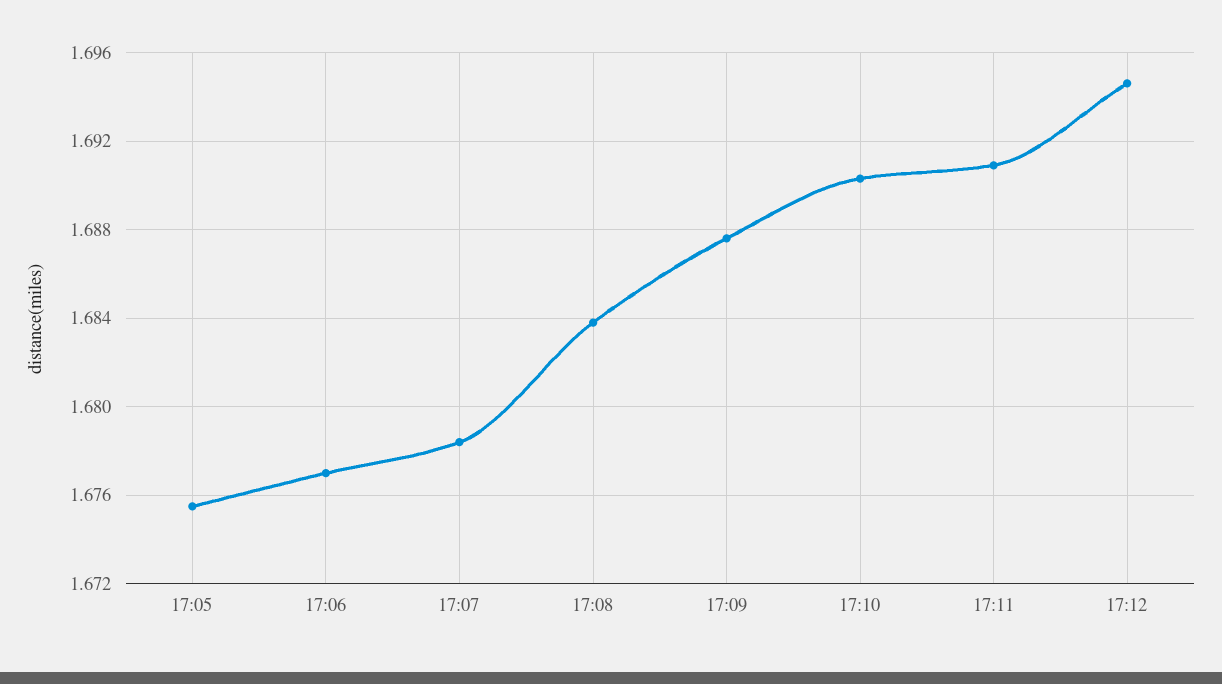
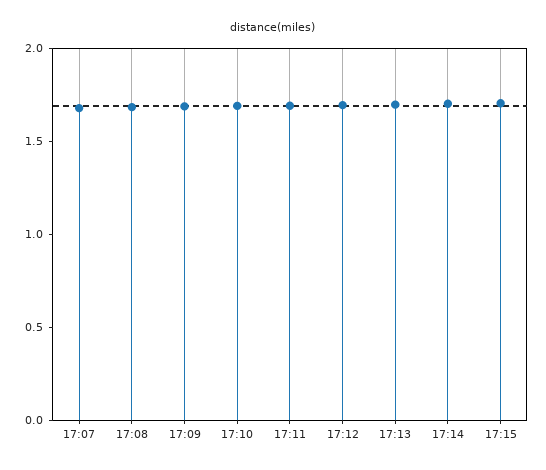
17:05: 1.6755 -> none
17:06: 1.677 -> none
17:13: none -> 1.7
17:14: none -> 1.7
17:15: none -> 1.7

